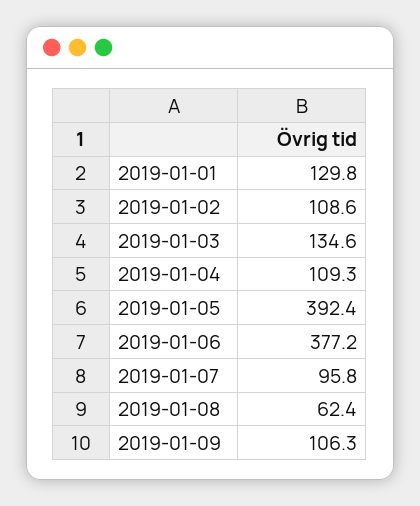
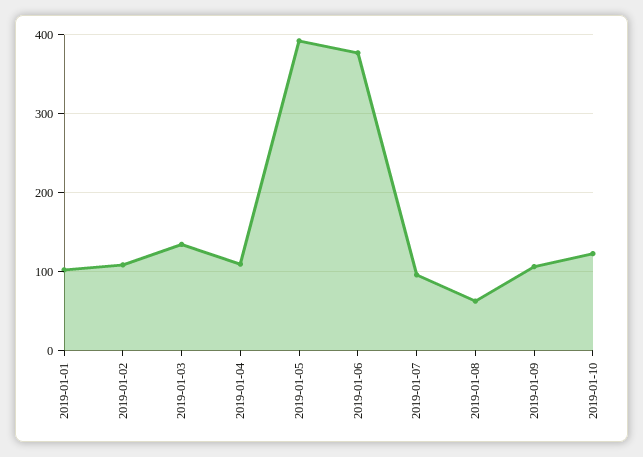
2019-01-01: 129.8 -> 100
2019-01-10: none -> 120

